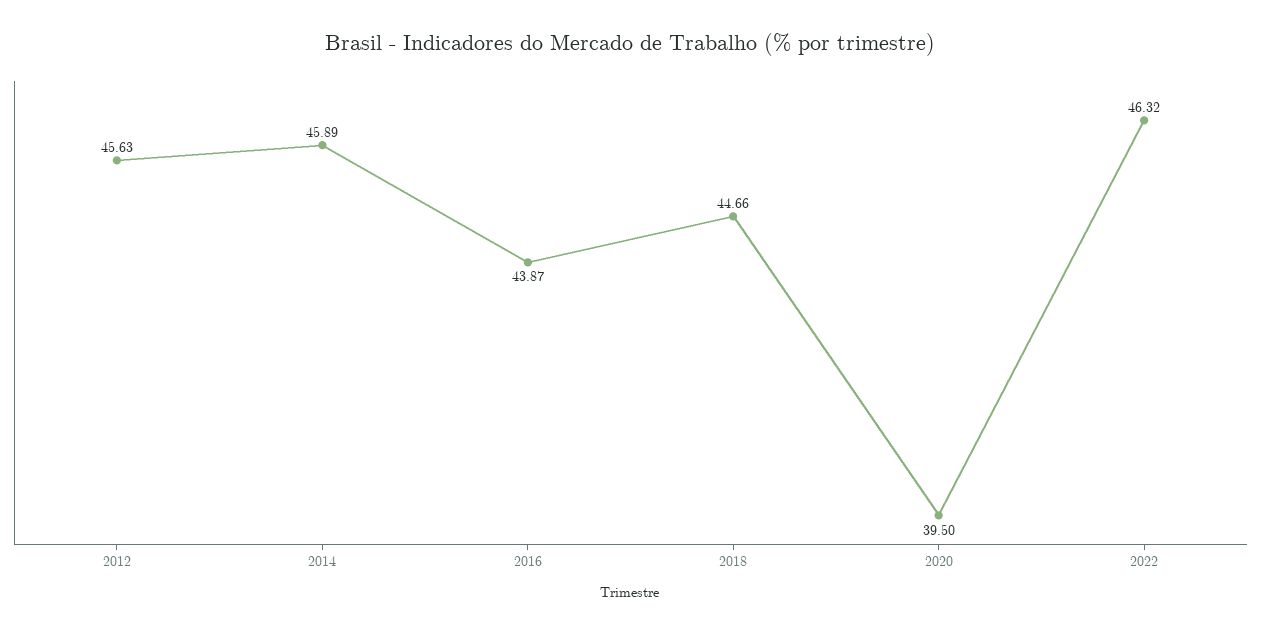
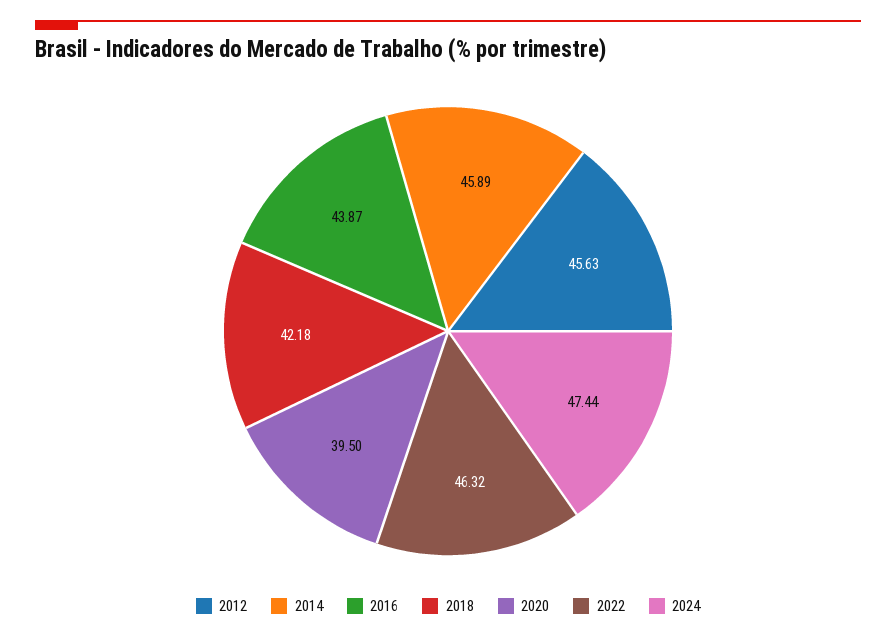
2018: 44.66 -> 42.18
2024: none -> 47.44

